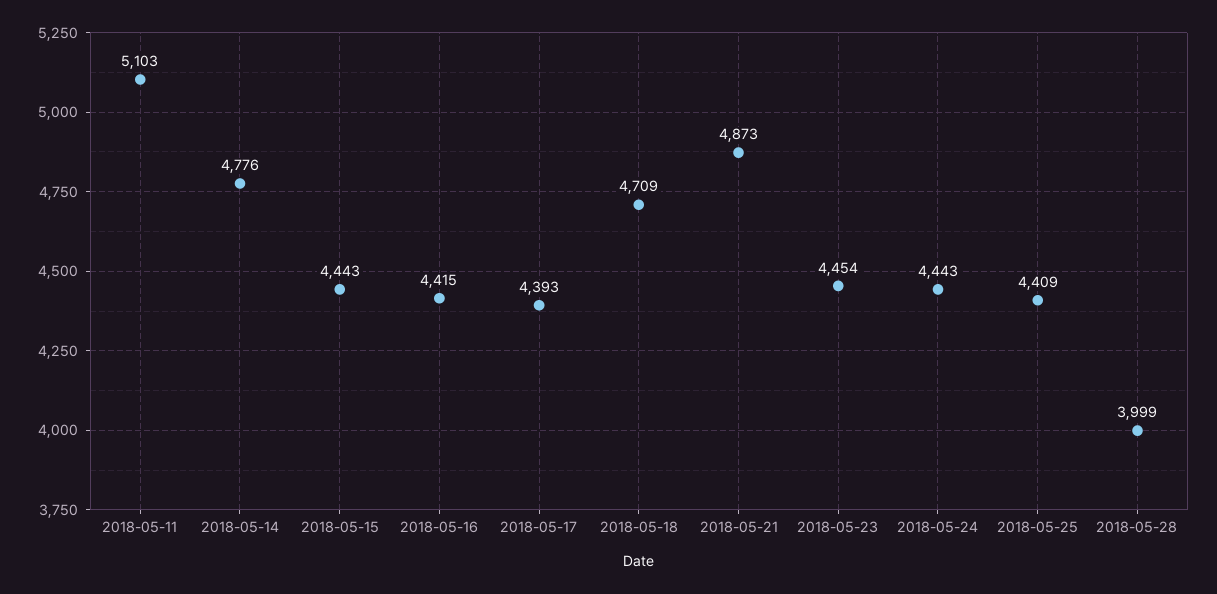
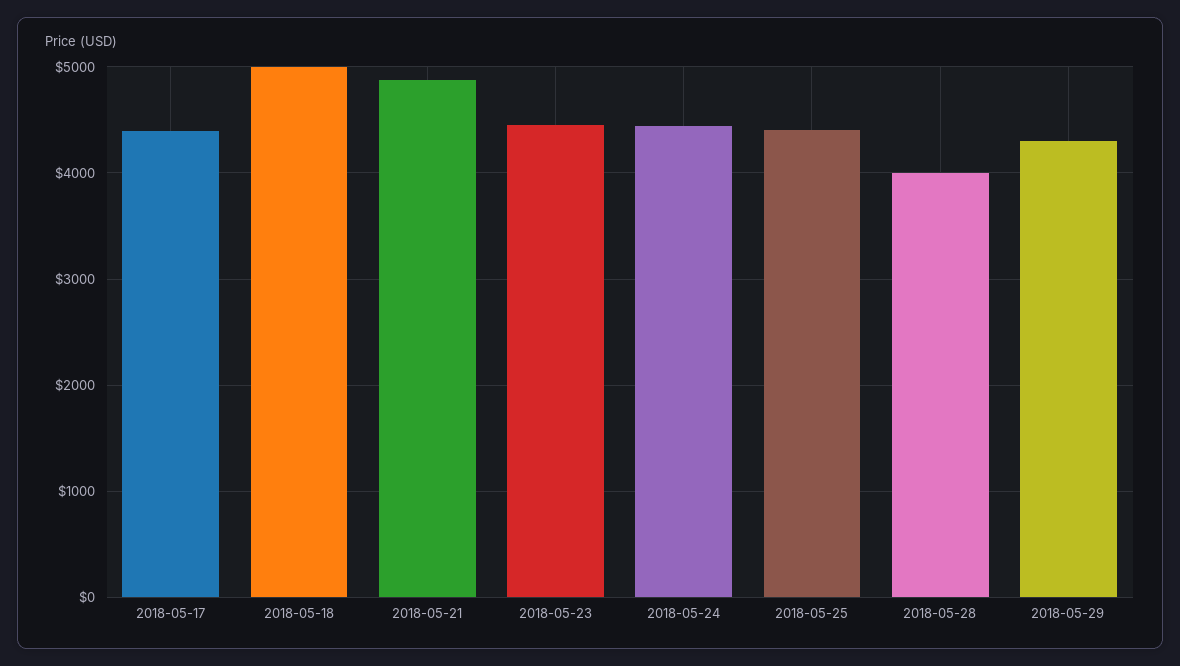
2018-05-11: 5103 -> none
2018-05-14: 4776 -> none
2018-05-15: 4443 -> none
2018-05-16: 4415 -> none
2018-05-18: 4709 -> 5000
2018-05-29: none -> 4300

